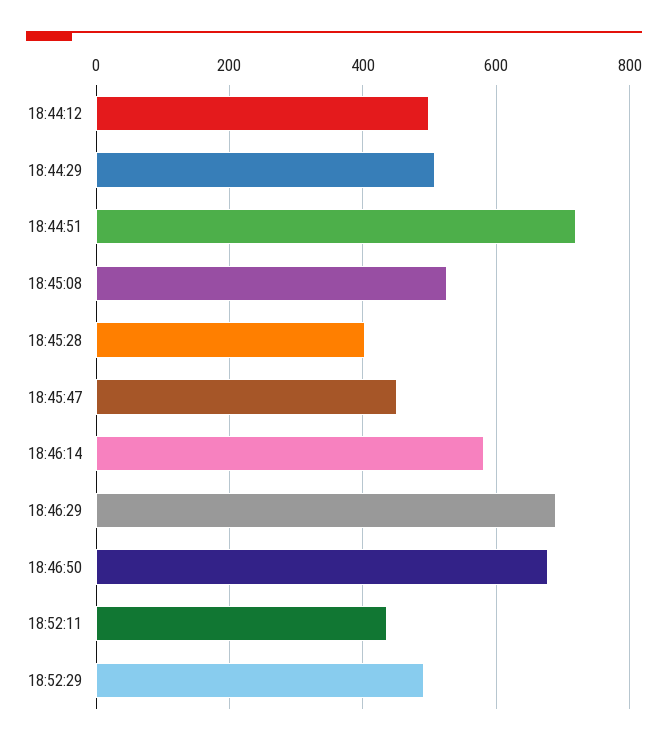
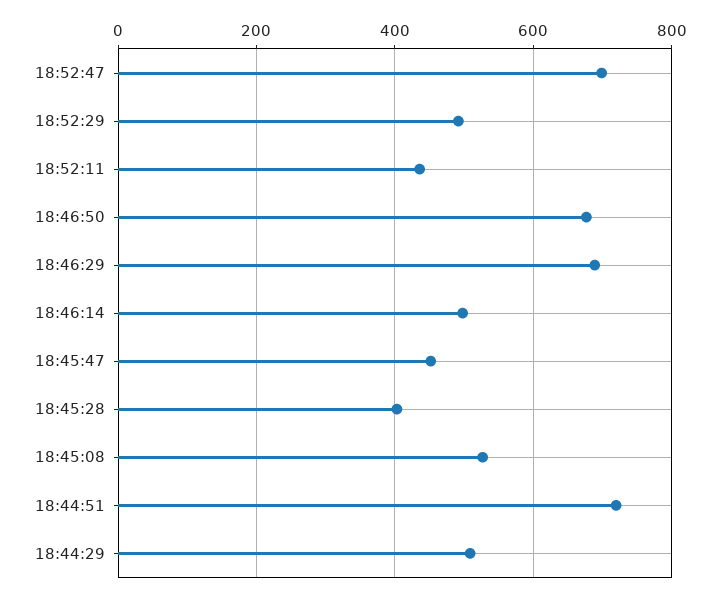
18:44:12: 500 -> none
18:46:14: 580 -> 500
18:52:47: none -> 700

